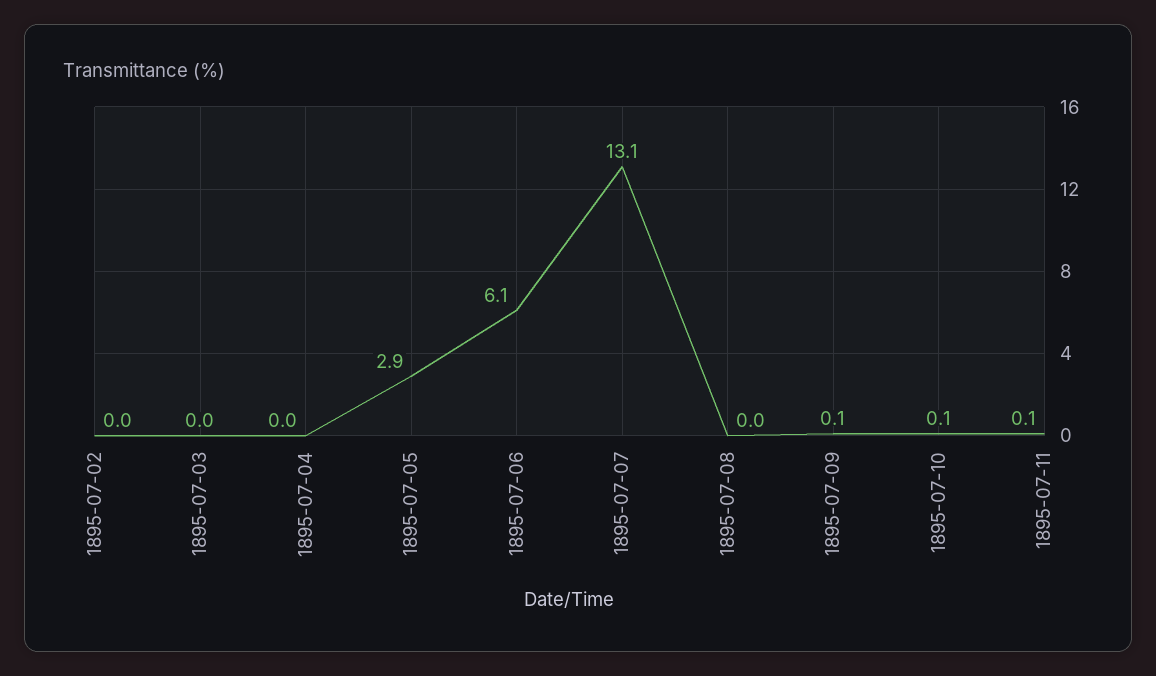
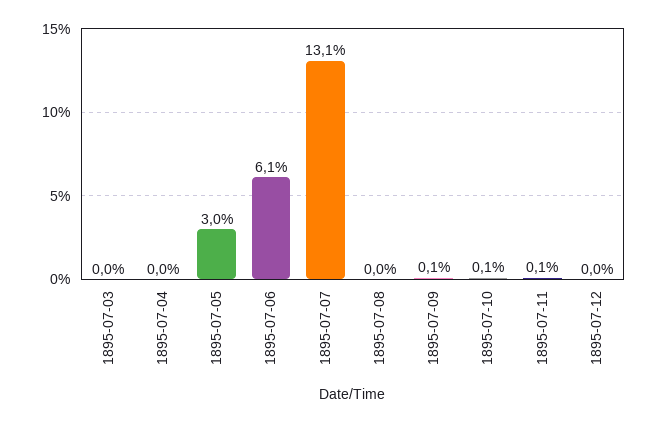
1895-07-02: 0 -> none
1895-07-05: 2.9 -> 3
1895-07-12: none -> 0

